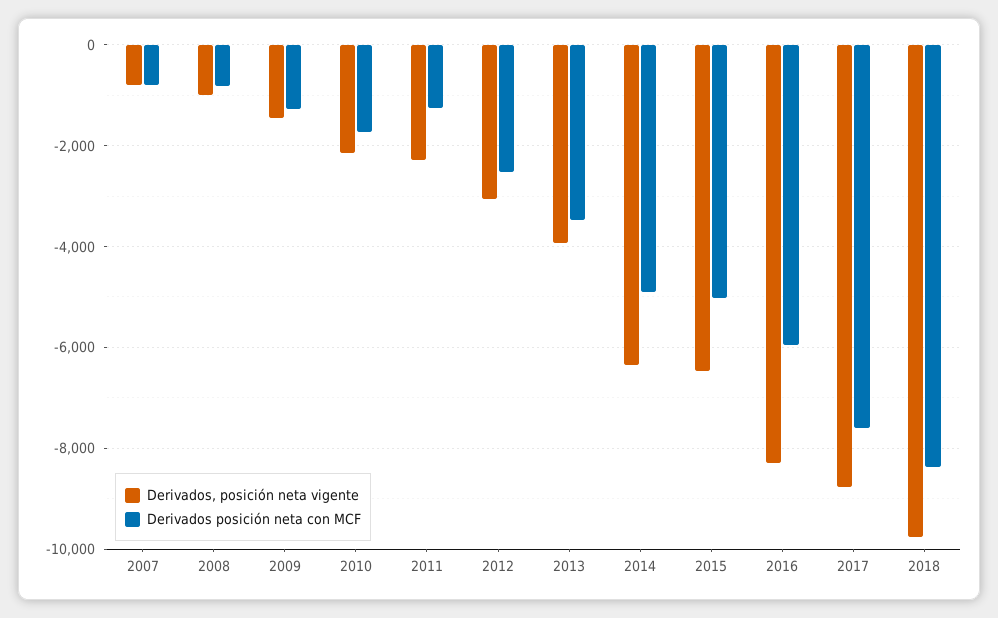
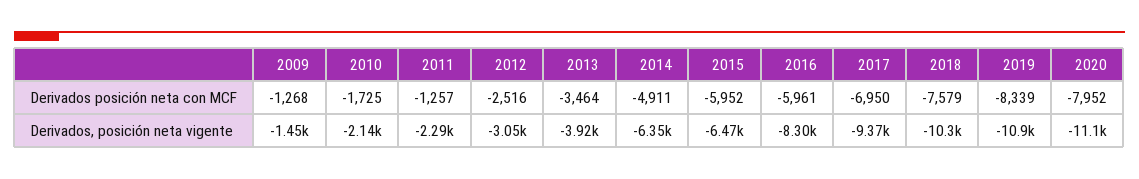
Derivados, posición neta vigente, 2007: -800 -> none
Derivados posición neta con MCF, 2007: -800 -> none
Derivados, posición neta vigente, 2008: -1000 -> none
Derivados posición neta con MCF, 2008: -800 -> none
Derivados posición neta con MCF, 2015: -5000 -> -5952
Derivados, posición neta vigente, 2017: -8800 -> -9370
Derivados posición neta con MCF, 2017: -7600 -> -6950
Derivados, posición neta vigente, 2018: -9800 -> -10300
Derivados posición neta con MCF, 2018: -8400 -> -7579
Derivados posición neta con MCF, 2019: none -> -8339
Derivados posición neta con MCF, 2020: none -> -7952
Derivados, posición neta vigente, 2019: none -> -10900
Derivados, posición neta vigente, 2020: none -> -11100

